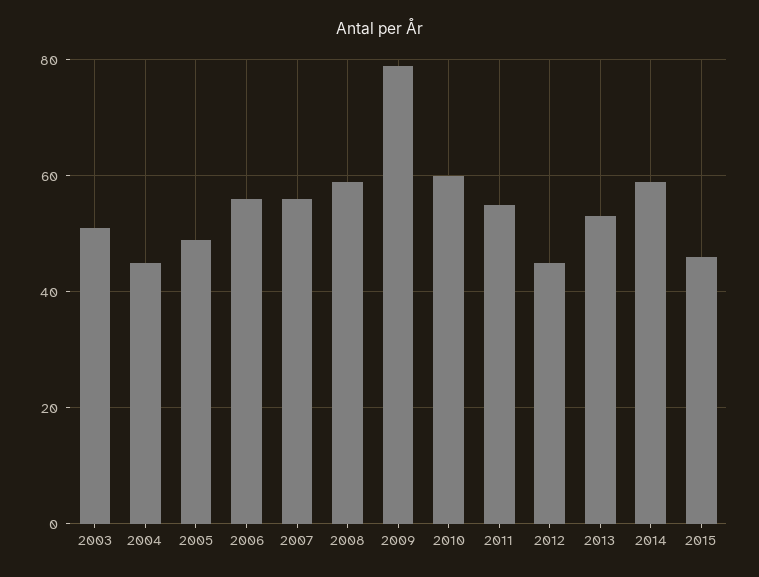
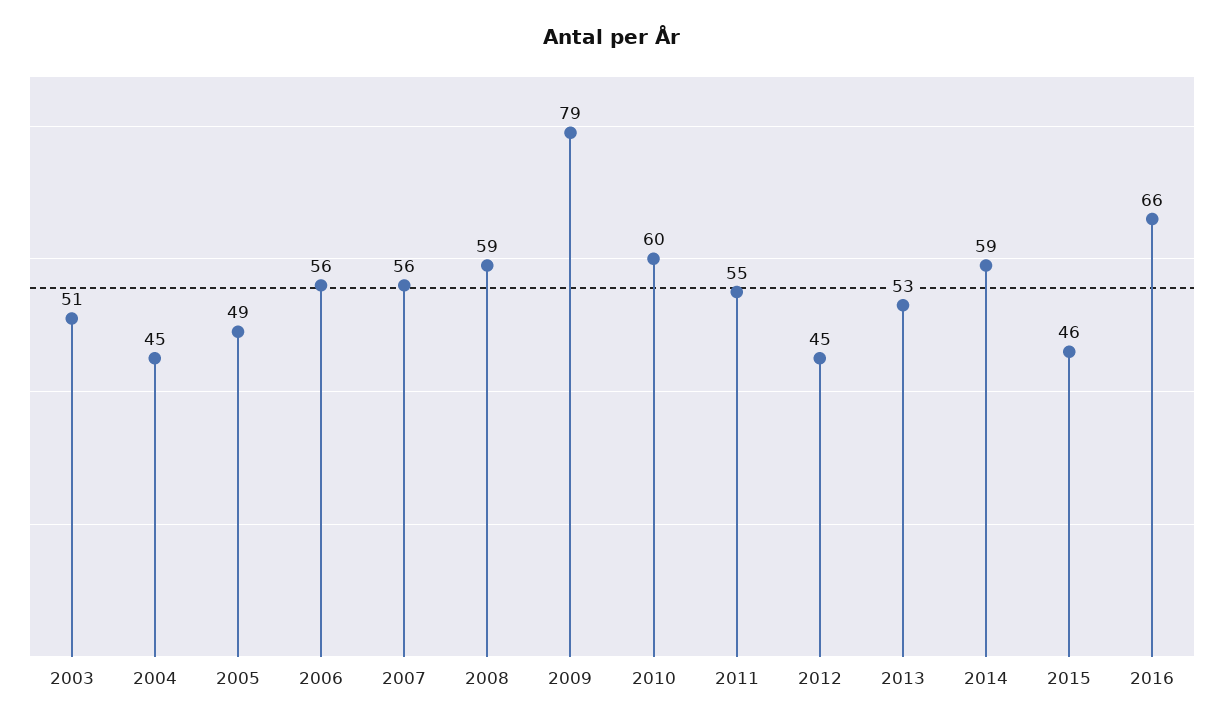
2016: none -> 66

